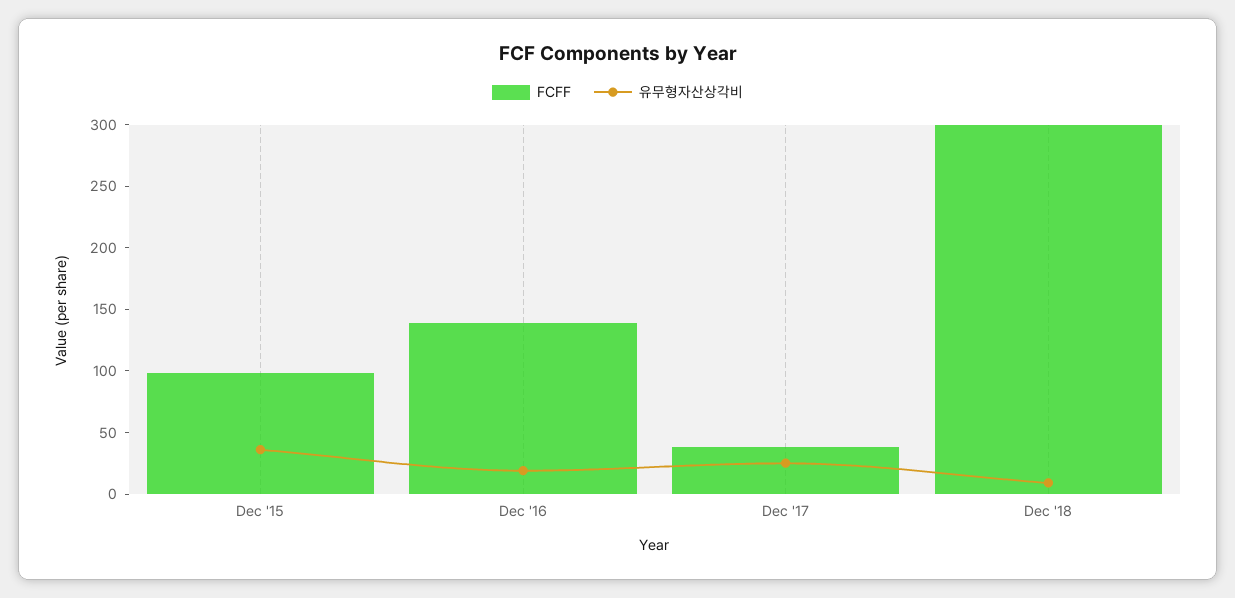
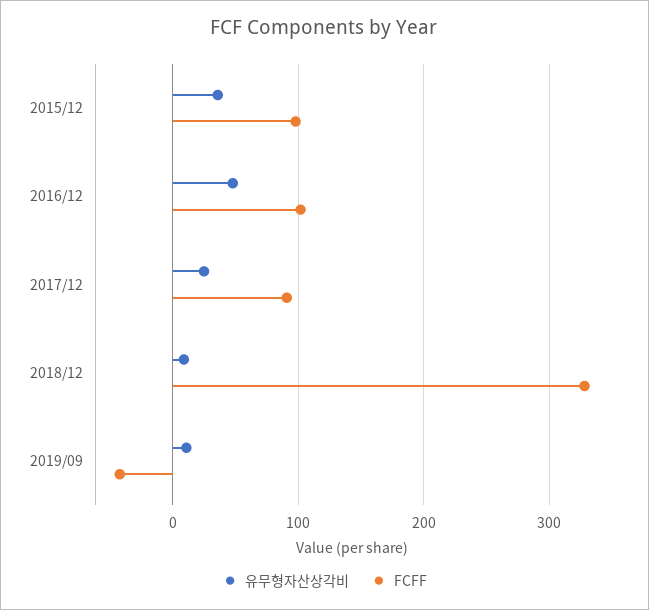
FCFF, Dec '16: 140 -> 100
유무형자산상각비, Dec '16: 20 -> 50
FCFF, Dec '17: 40 -> 90
FCFF, Dec '18: 300 -> 330
유무형자산상각비, 2019/09: none -> 10
FCFF, 2019/09: none -> -40

